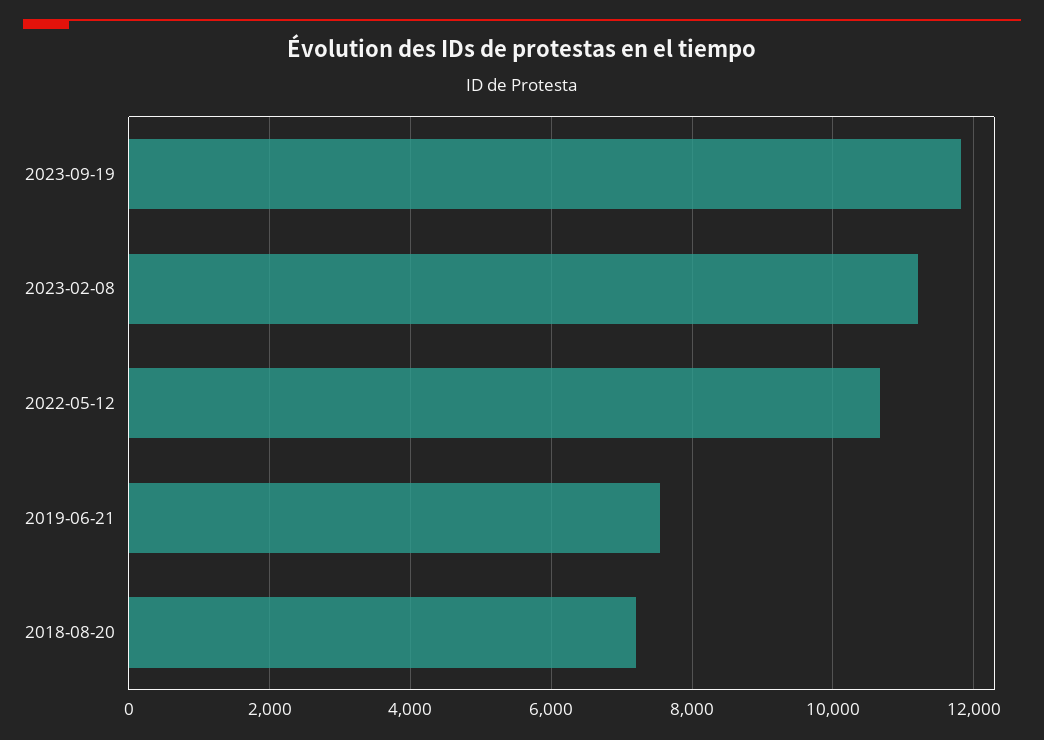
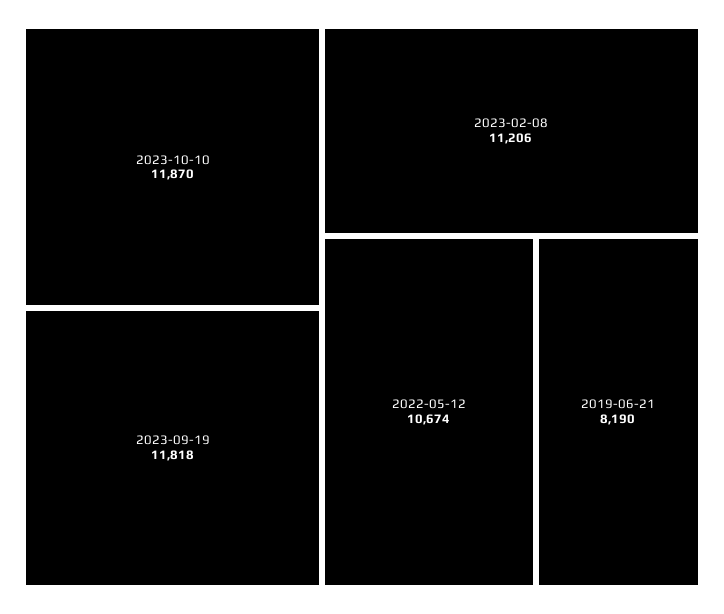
2019-06-21: 7600 -> 8190
2018-08-20: 7200 -> none
2023-10-10: none -> 11870

